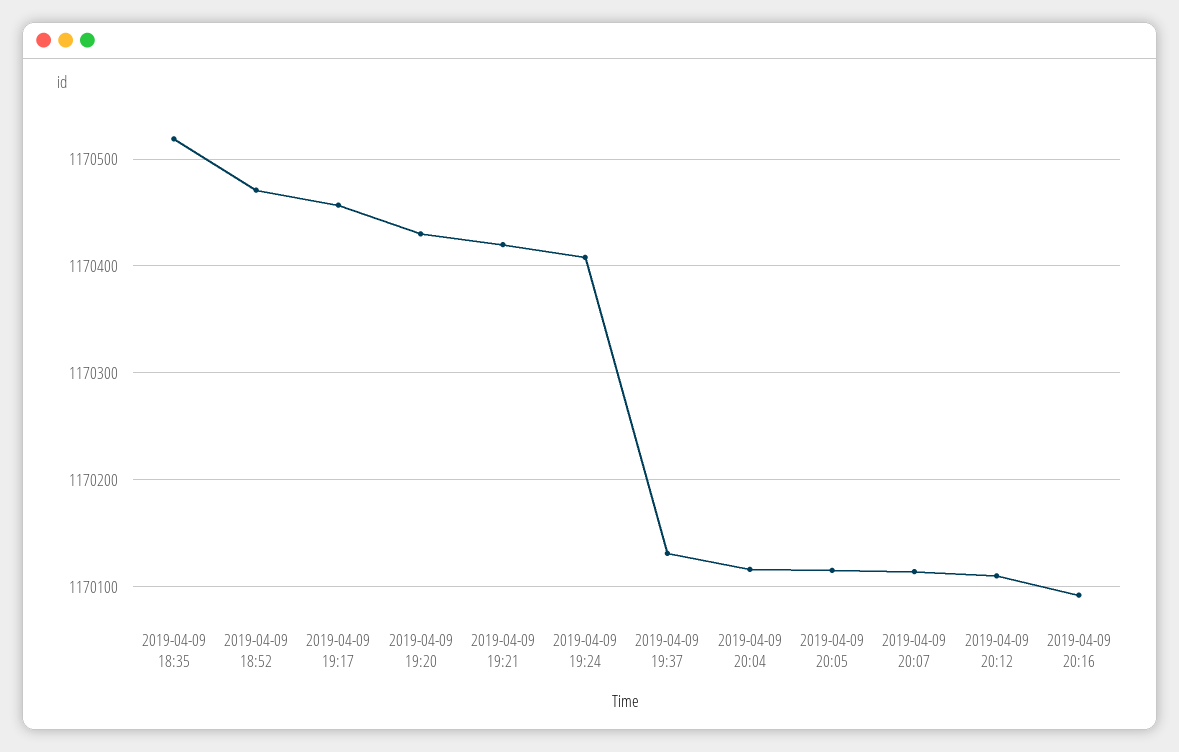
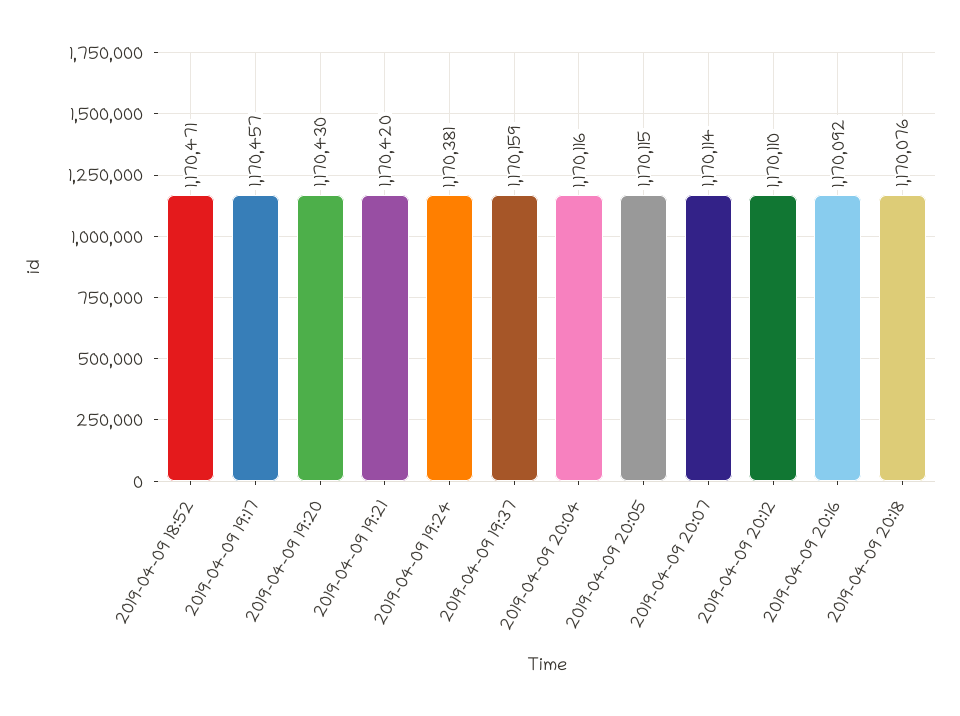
2019-04-09 18:35: 1170520 -> none
2019-04-09 19:24: 1170410 -> 1170381
2019-04-09 19:37: 1170130 -> 1170159
2019-04-09 20:18: none -> 1170076

